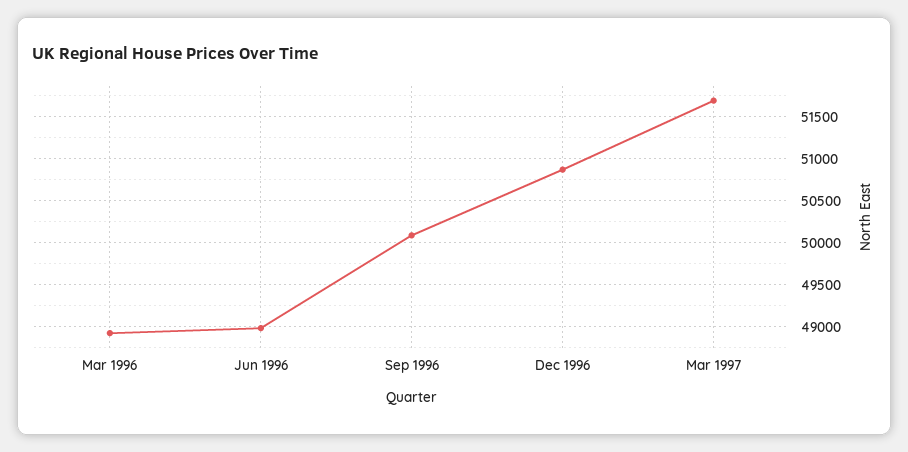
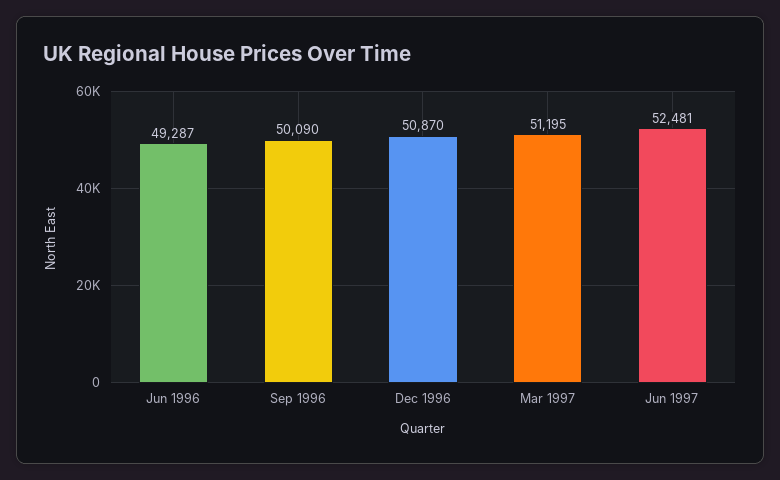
Mar 1996: 48900 -> none
Jun 1996: 49000 -> 49287
Mar 1997: 51700 -> 51195
Jun 1997: none -> 52481

